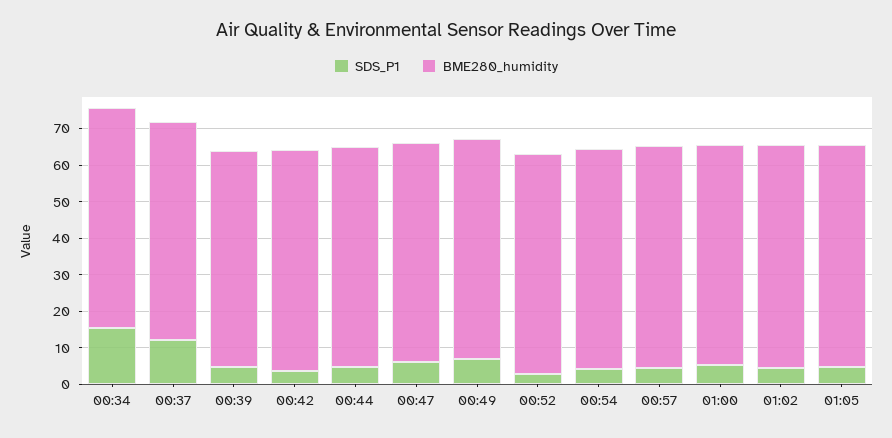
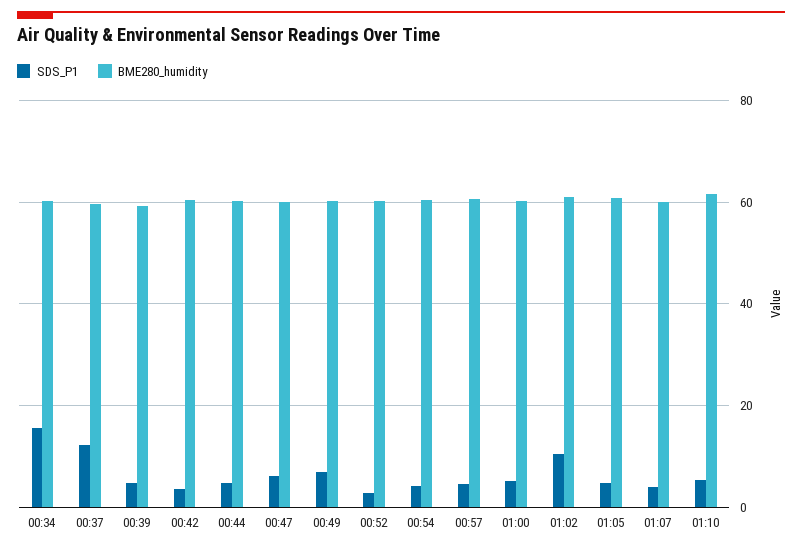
SDS_P1, 01:02: 5 -> 10
SDS_P1, 01:07: none -> 4
BME280_humidity, 01:07: none -> 60
SDS_P1, 01:10: none -> 6
BME280_humidity, 01:10: none -> 62

